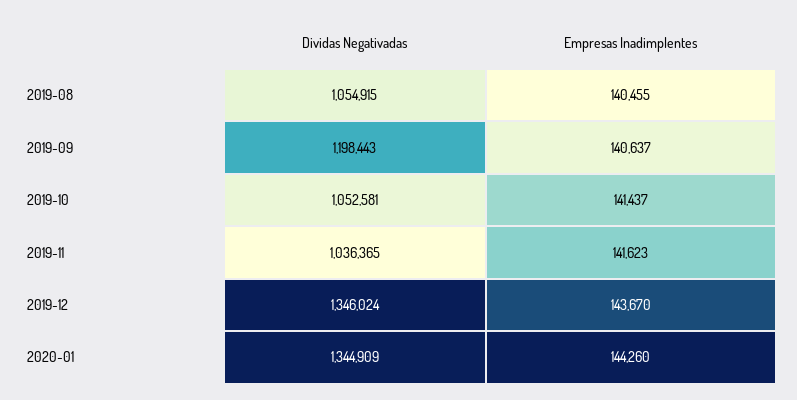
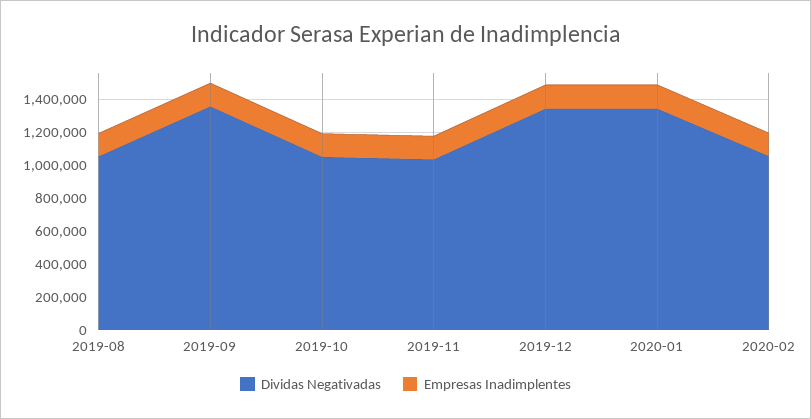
Dividas Negativadas, 2019-09: 1198443 -> 1350000
Dividas Negativadas, 2020-02: none -> 1050000
Empresas Inadimplentes, 2020-02: none -> 150000

